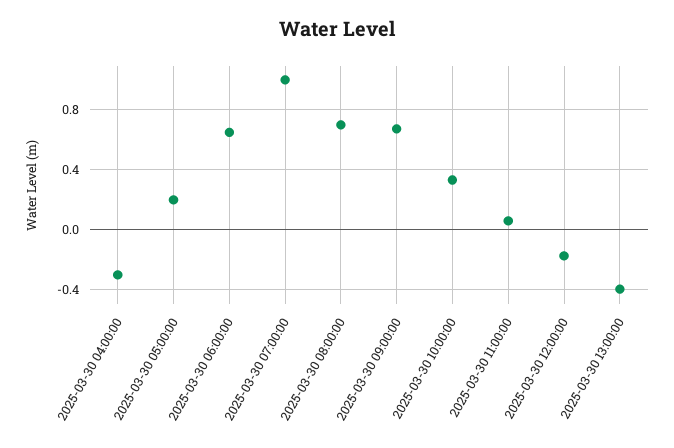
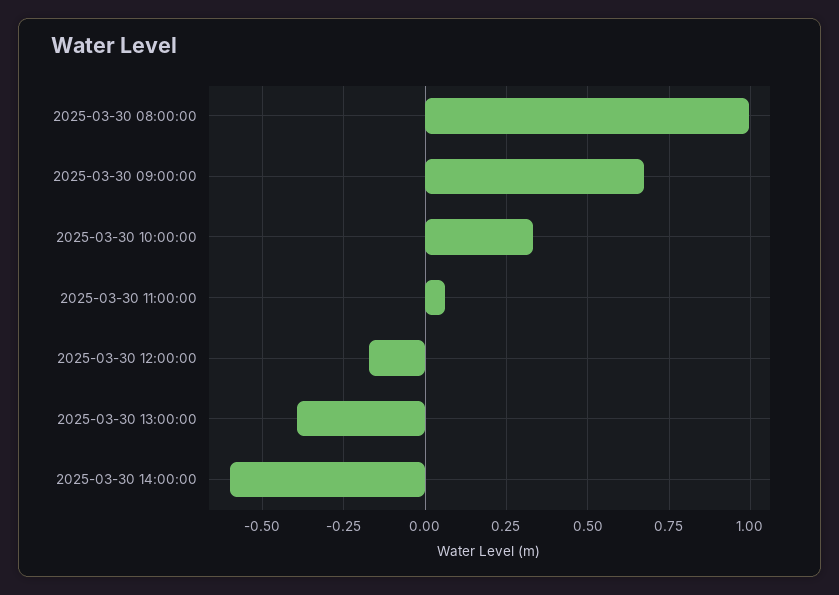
2025-03-30 04:00:00: -0.3 -> none
2025-03-30 05:00:00: 0.2 -> none
2025-03-30 06:00:00: 0.65 -> none
2025-03-30 07:00:00: 1 -> none
2025-03-30 08:00:00: 0.7 -> 1
2025-03-30 14:00:00: none -> -0.6

